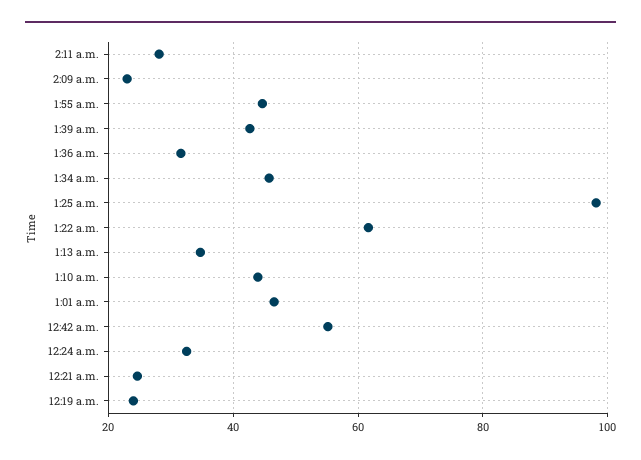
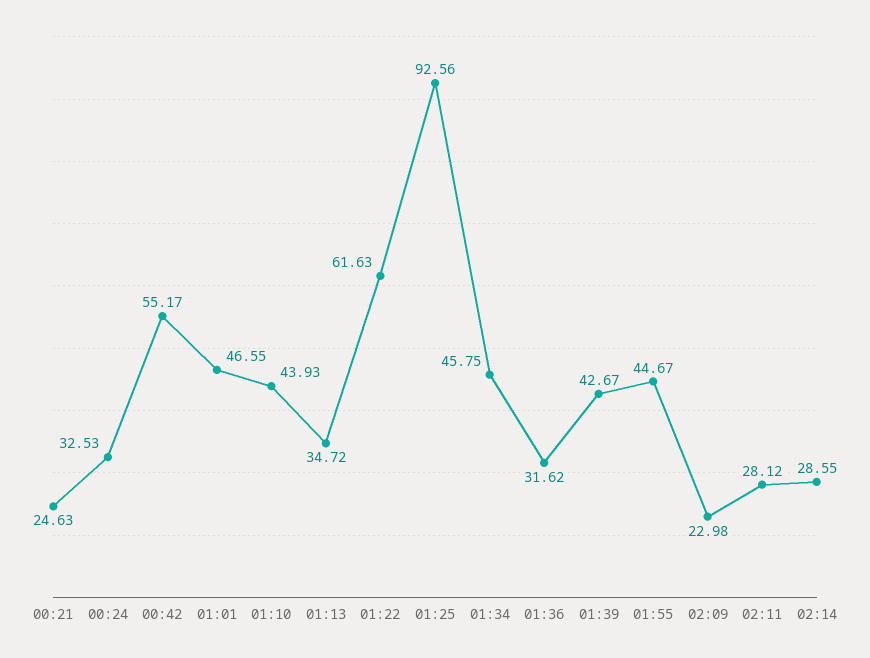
1:25 a.m.: 98 -> 92.56
12:19 a.m.: 24 -> none
02:14: none -> 28.55

